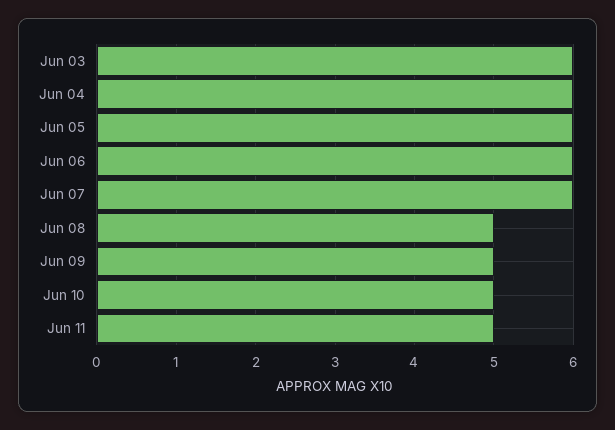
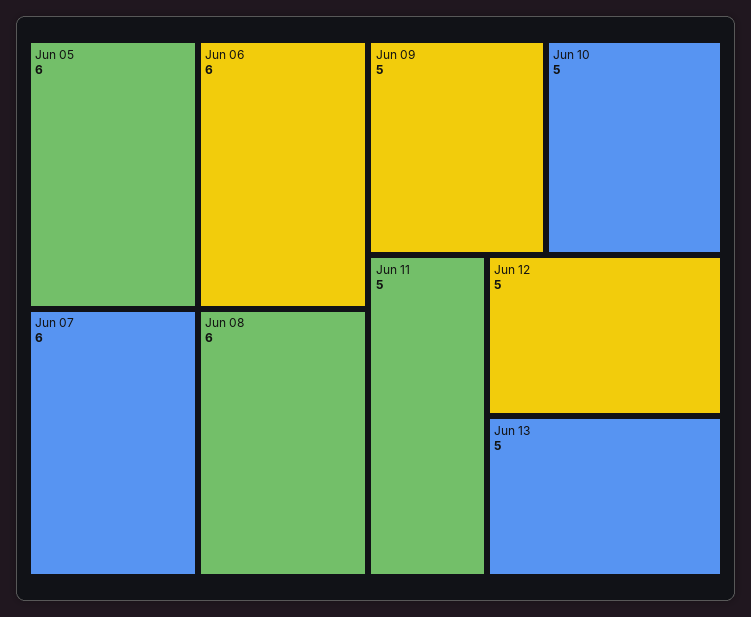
Jun 03: 6 -> none
Jun 04: 6 -> none
Jun 08: 5 -> 6
Jun 12: none -> 5
Jun 13: none -> 5

